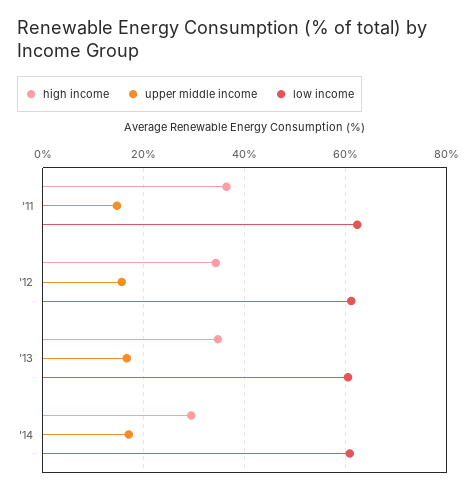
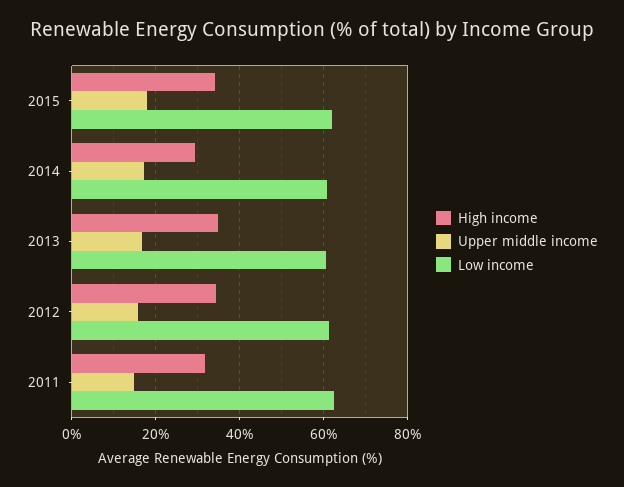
high income, '11: 36 -> 32
high income, 2015: none -> 34
upper middle income, 2015: none -> 18
low income, 2015: none -> 62

